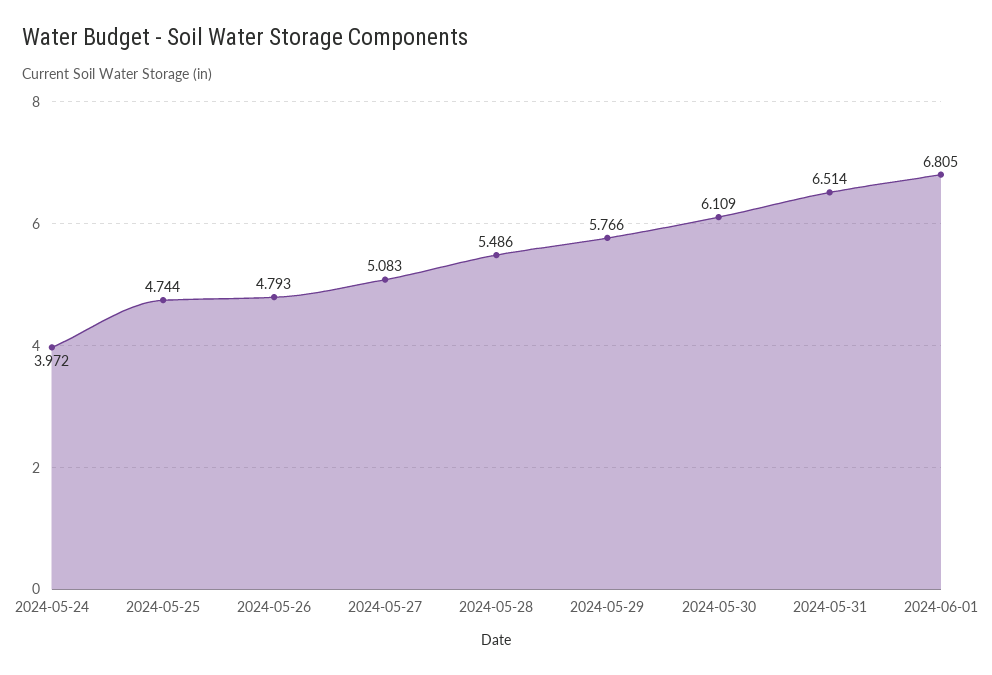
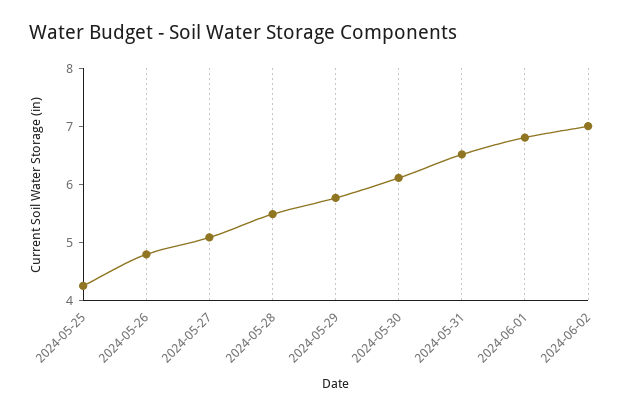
2024-05-24: 3.972 -> none
2024-05-25: 4.744 -> 4.2
2024-06-02: none -> 7

